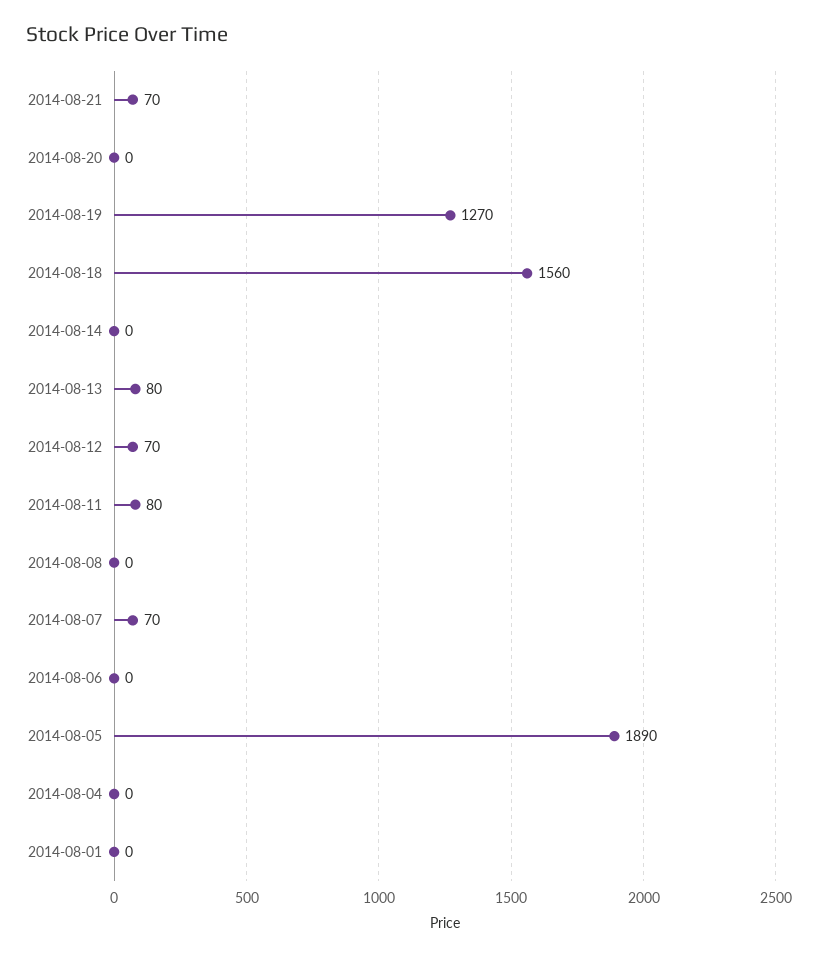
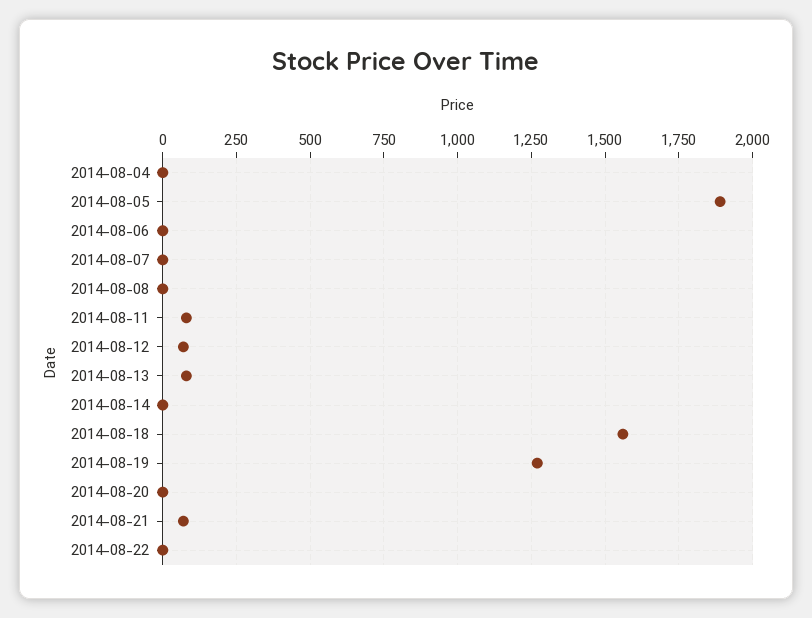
2014-08-07: 70 -> 0
2014-08-01: 0 -> none
2014-08-22: none -> 0

